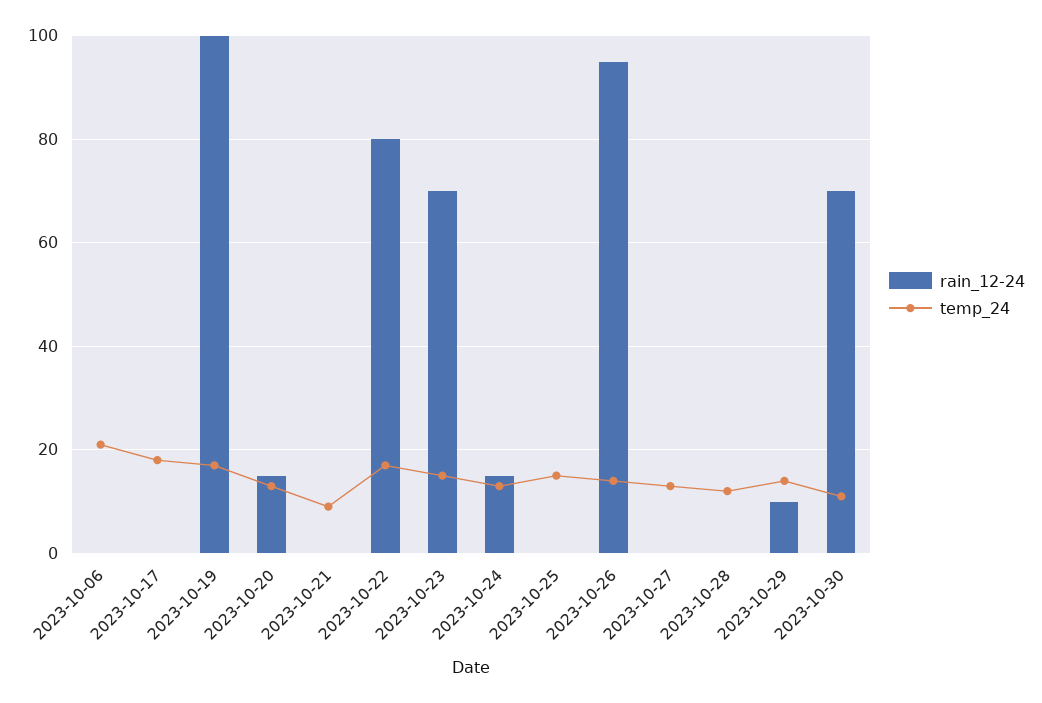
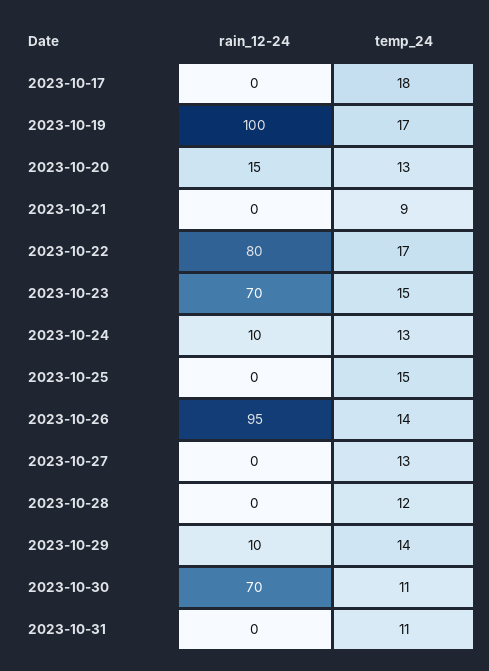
rain_12-24, 2023-10-06: 0 -> none
temp_24, 2023-10-06: 20 -> none
rain_12-24, 2023-10-24: 15 -> 10
rain_12-24, 2023-10-31: none -> 0
temp_24, 2023-10-31: none -> 11

